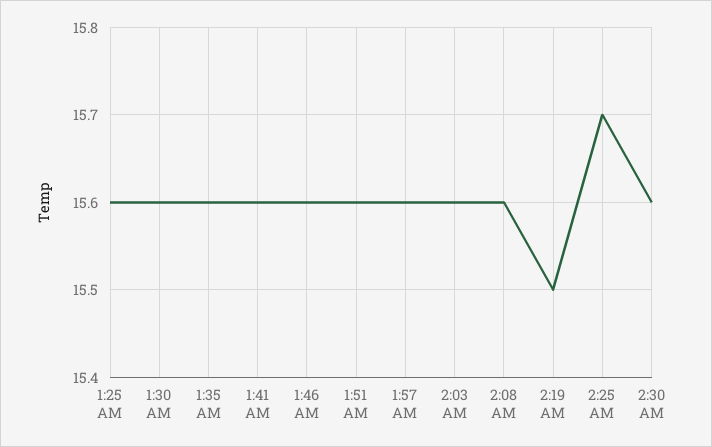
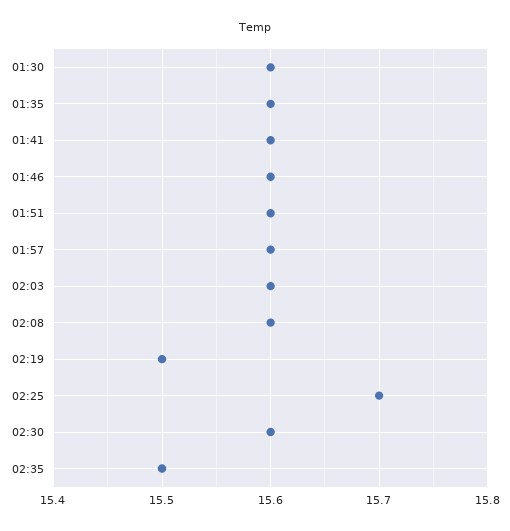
1:25 AM: 15.6 -> none
02:35: none -> 15.5

